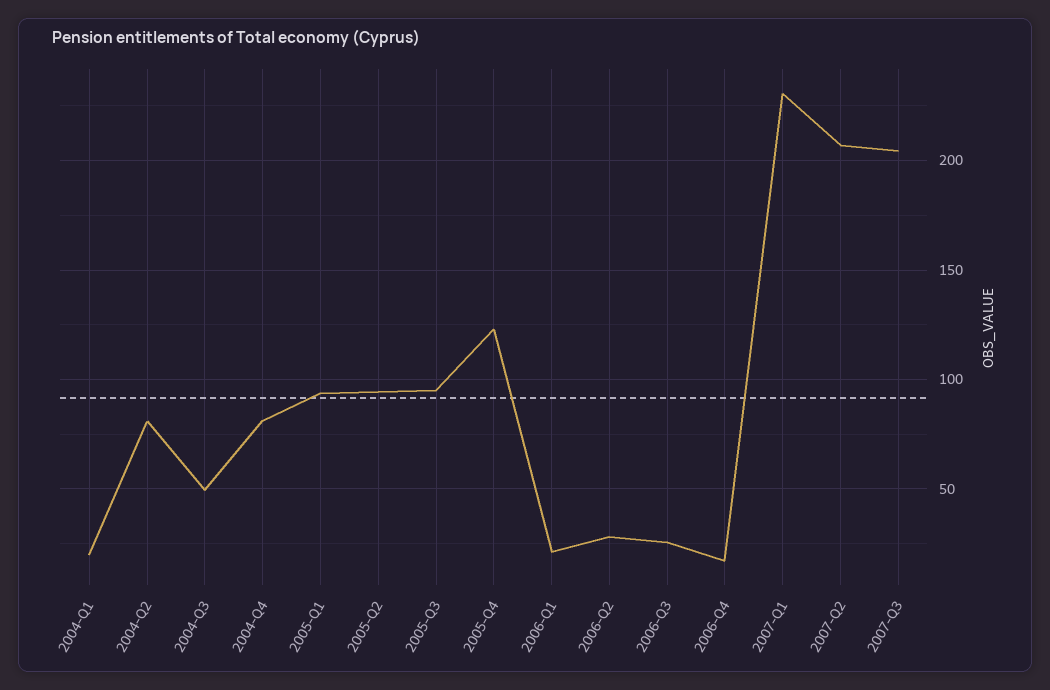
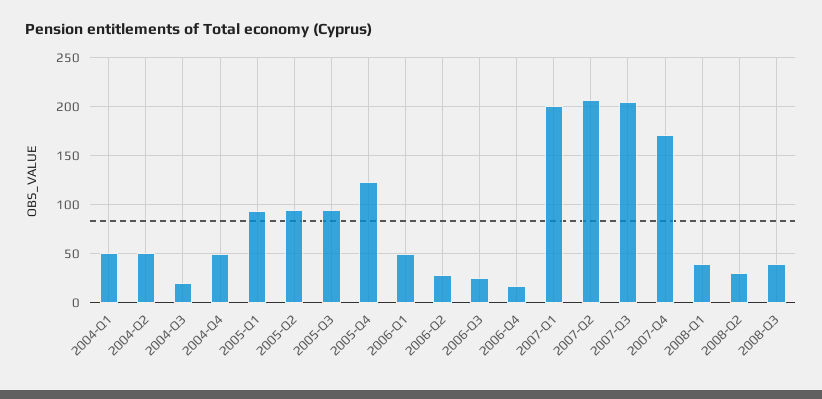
2004-Q1: 20 -> 50
2004-Q2: 80 -> 50
2004-Q3: 50 -> 20
2004-Q4: 80 -> 50
2006-Q1: 20 -> 50
2007-Q1: 230 -> 200
2007-Q4: none -> 170
2008-Q1: none -> 40
2008-Q2: none -> 30
2008-Q3: none -> 40

